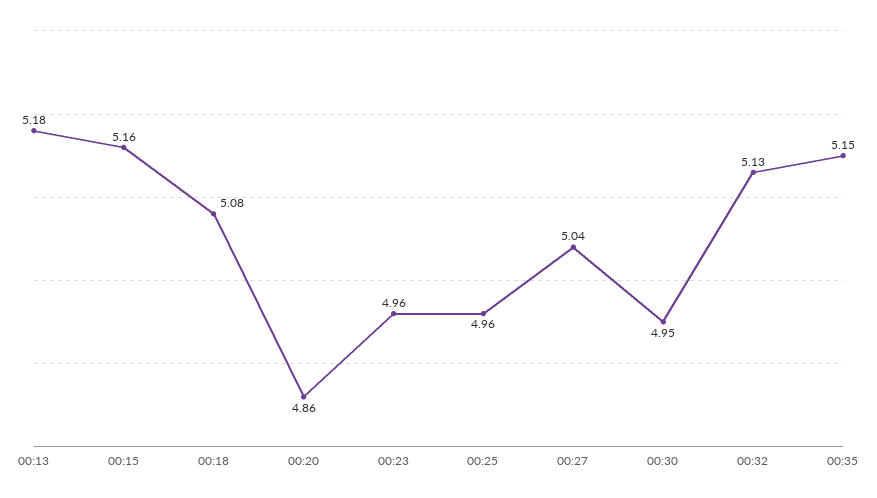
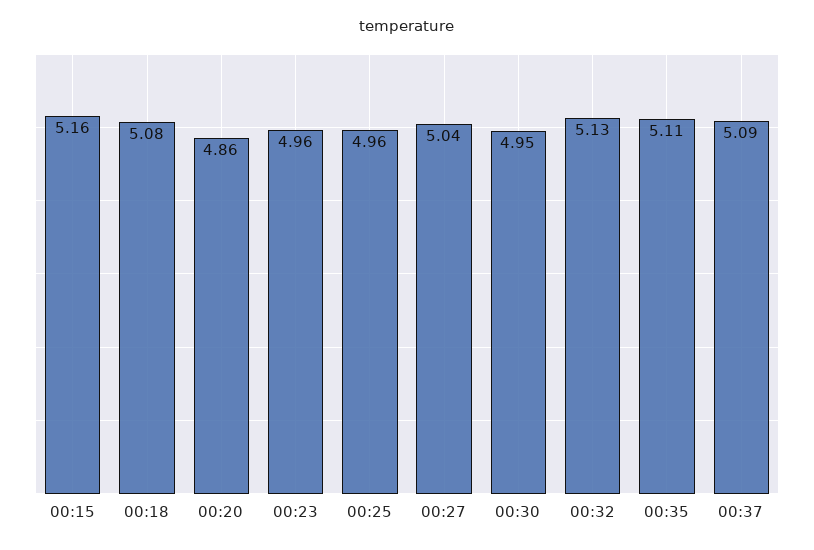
00:13: 5.18 -> none
00:35: 5.15 -> 5.11
00:37: none -> 5.09

